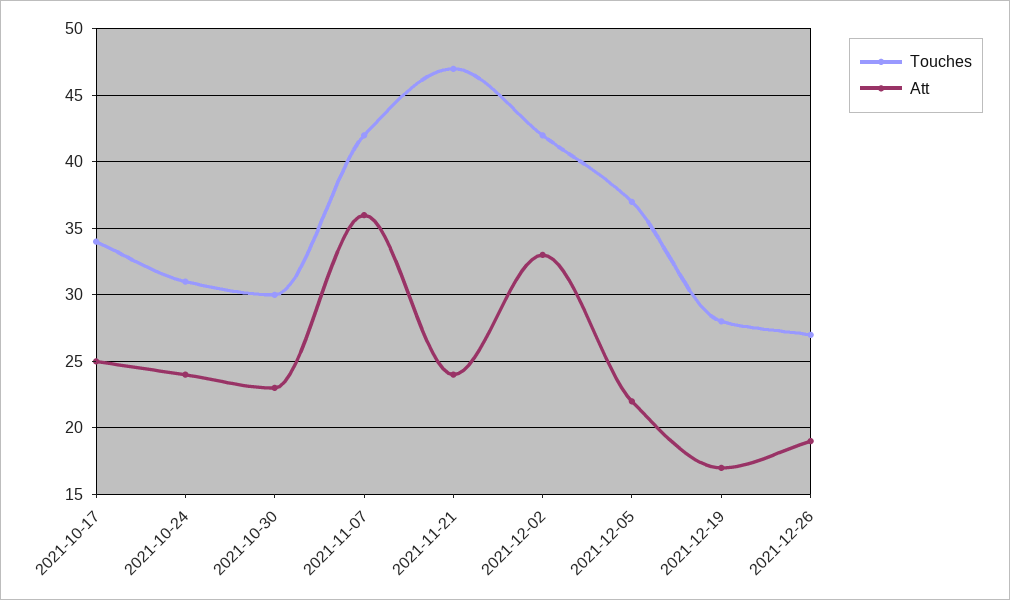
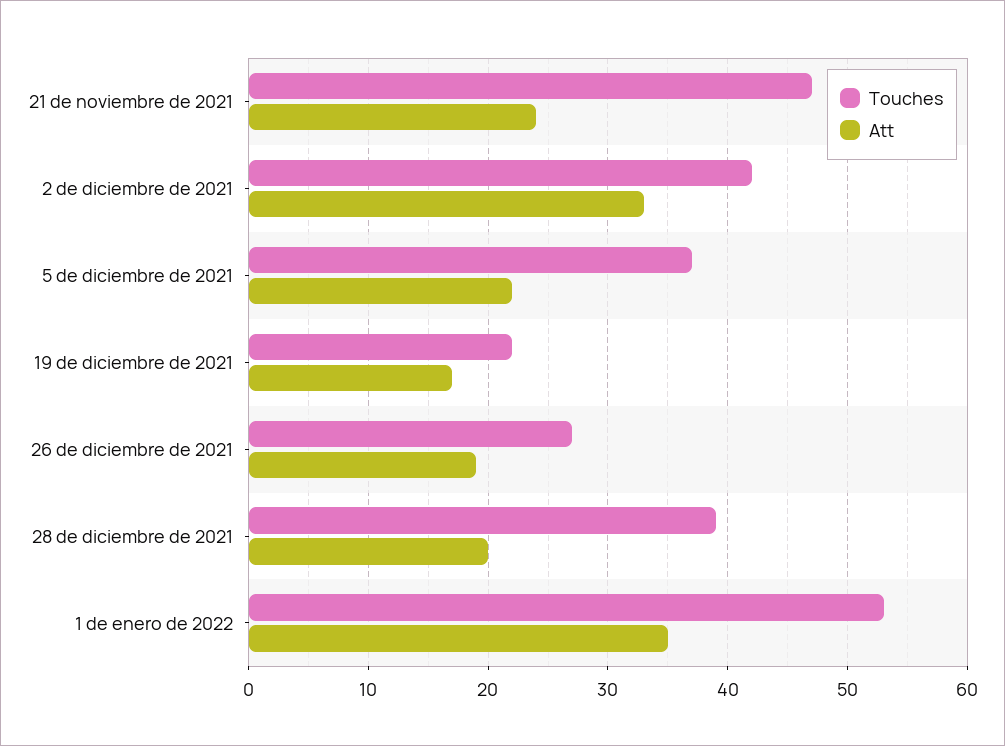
Touches, 2021-10-17: 34 -> none
Att, 2021-10-17: 25 -> none
Touches, 2021-10-24: 31 -> none
Att, 2021-10-24: 24 -> none
Touches, 2021-10-30: 30 -> none
Att, 2021-10-30: 23 -> none
Touches, 2021-11-07: 42 -> none
Att, 2021-11-07: 36 -> none
Touches, 2021-12-19: 28 -> 22
Touches, 28 de diciembre de 2021: none -> 39
Att, 28 de diciembre de 2021: none -> 20
Touches, 1 de enero de 2022: none -> 53
Att, 1 de enero de 2022: none -> 35

